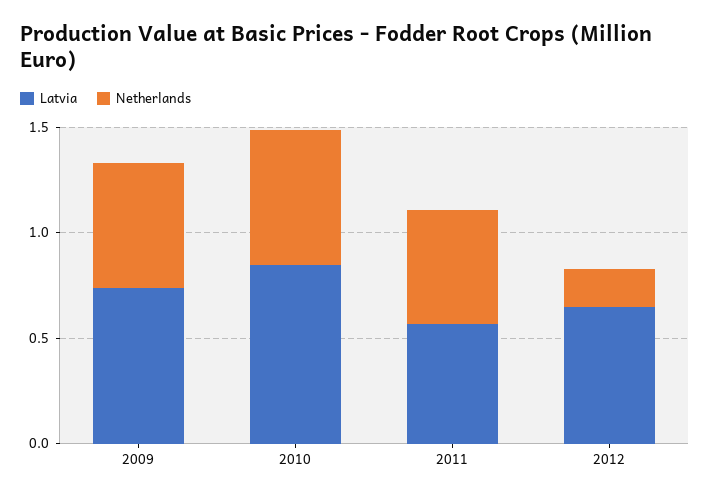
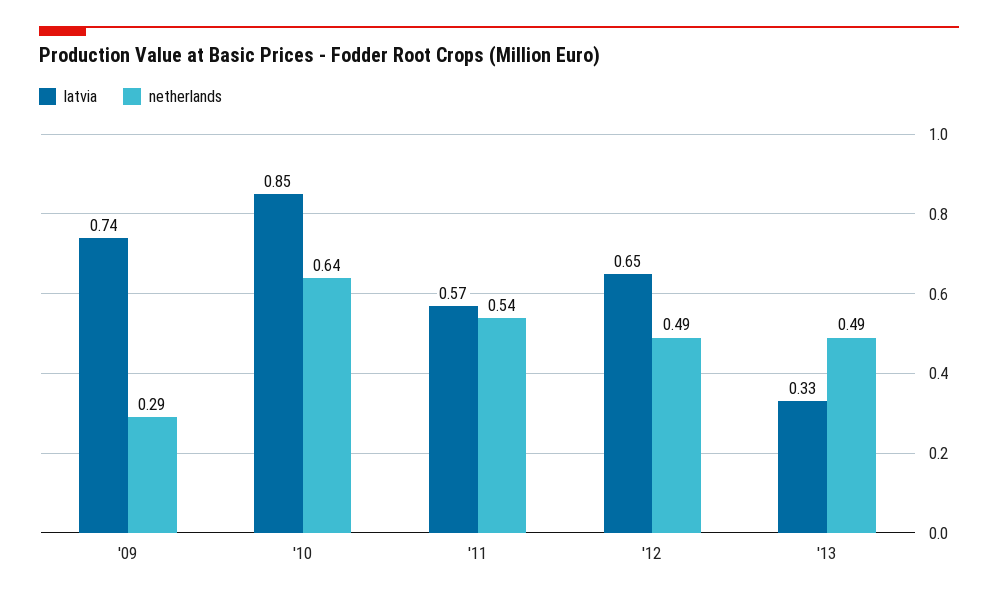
Netherlands, 2009: 0.6 -> 0.29
Netherlands, 2012: 0.2 -> 0.49
Latvia, '13: none -> 0.33
Netherlands, '13: none -> 0.49

